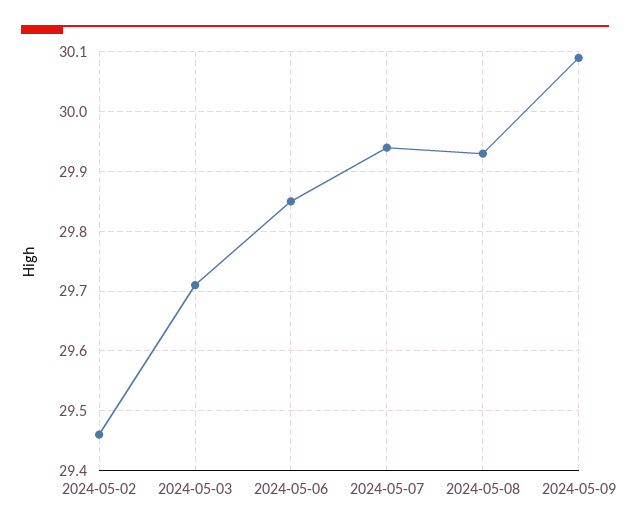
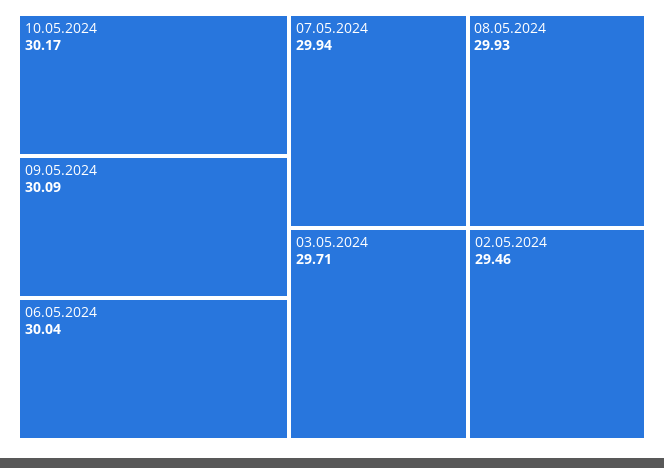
2024-05-06: 29.85 -> 30.04
10.05.2024: none -> 30.17

